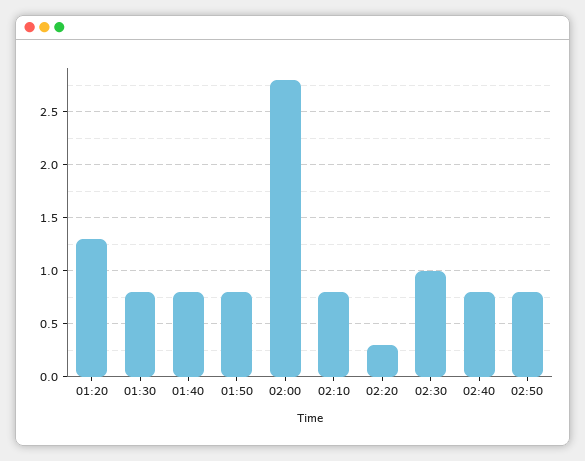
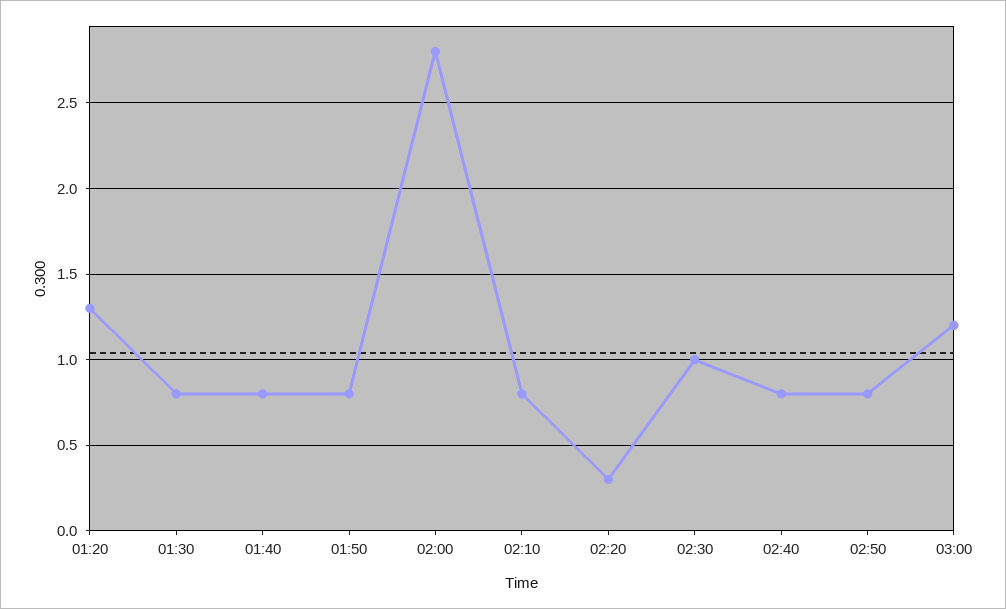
03:00: none -> 1.2

